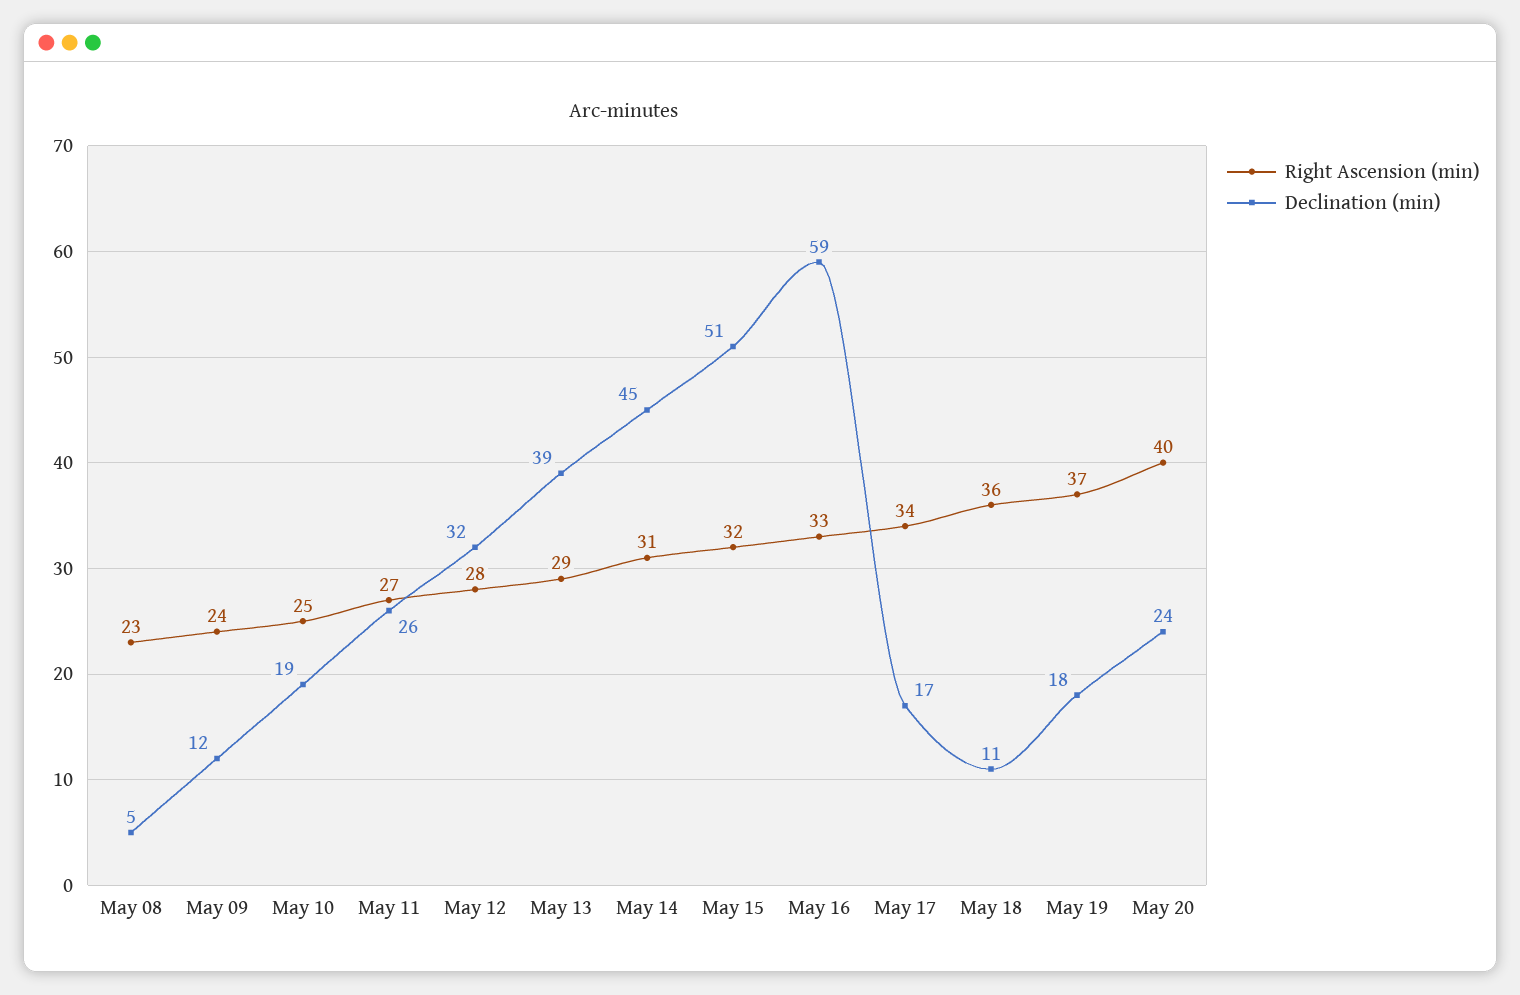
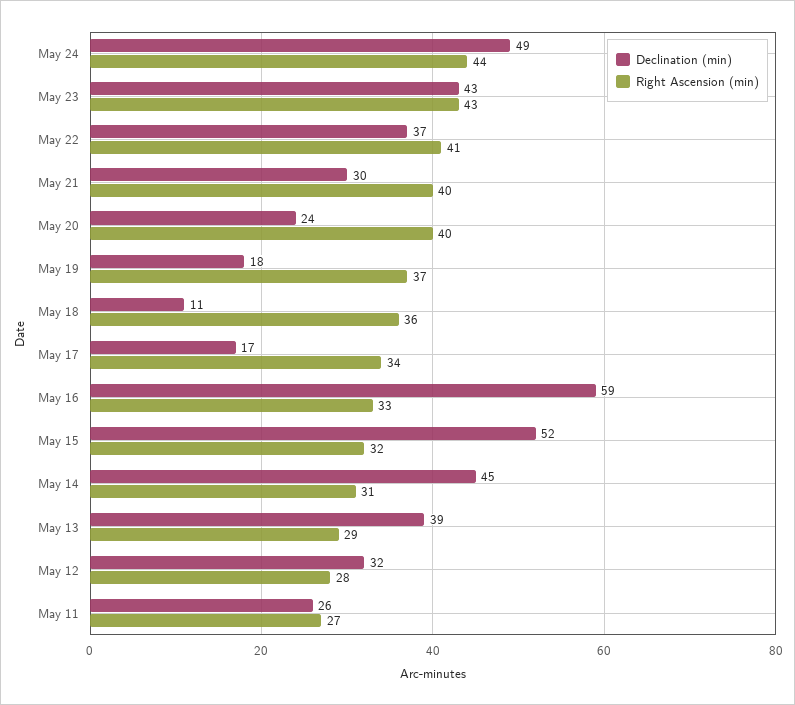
Right Ascension (min), May 08: 23 -> none
Declination (min), May 08: 5 -> none
Right Ascension (min), May 09: 24 -> none
Declination (min), May 09: 12 -> none
Right Ascension (min), May 10: 25 -> none
Declination (min), May 10: 19 -> none
Declination (min), May 15: 51 -> 52
Declination (min), May 24: none -> 49
Right Ascension (min), May 24: none -> 44
Declination (min), May 23: none -> 43
Right Ascension (min), May 23: none -> 43
Declination (min), May 22: none -> 37
Right Ascension (min), May 22: none -> 41
Declination (min), May 21: none -> 30
Right Ascension (min), May 21: none -> 40

